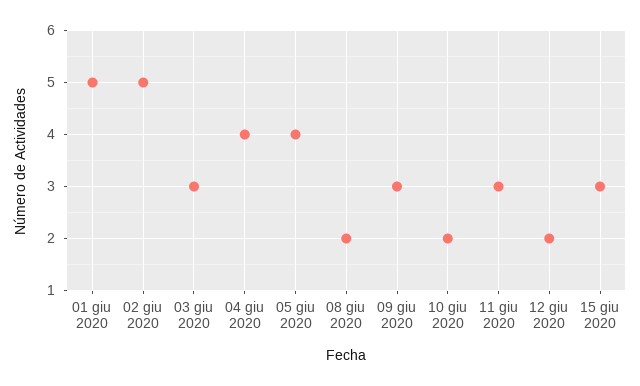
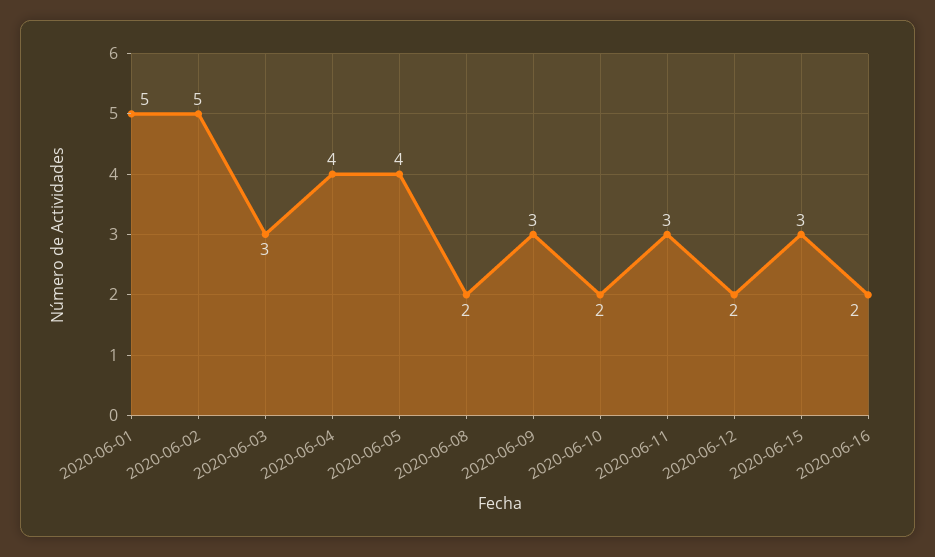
2020-06-16: none -> 2

